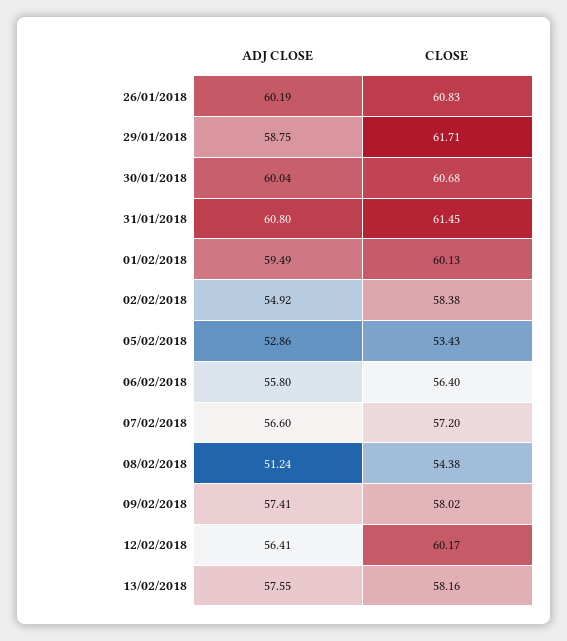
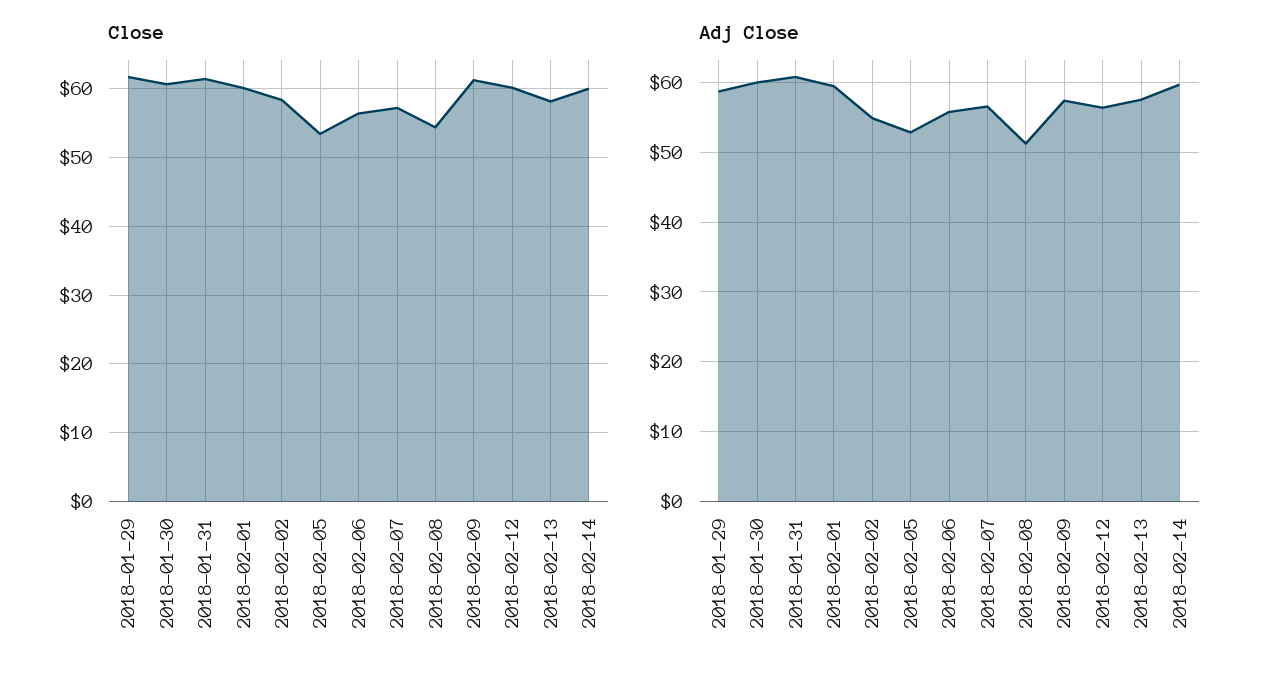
ADJ CLOSE, 26/01/2018: 60.19 -> none
CLOSE, 26/01/2018: 60.83 -> none
CLOSE, 09/02/2018: 58.02 -> 61
CLOSE, 2018-02-14: none -> 60
ADJ CLOSE, 2018-02-14: none -> 60

